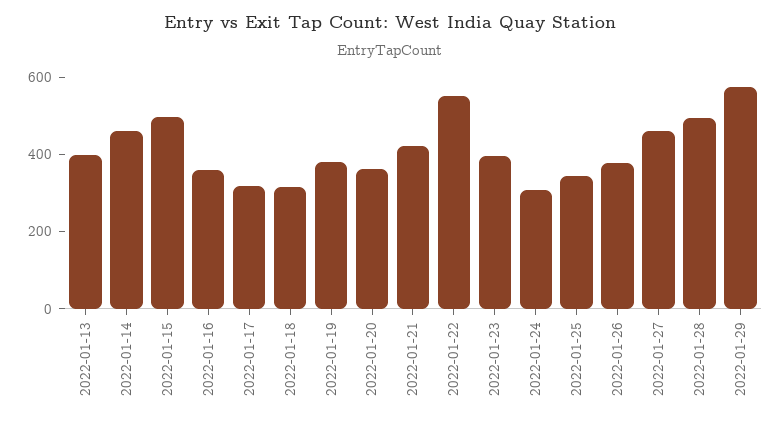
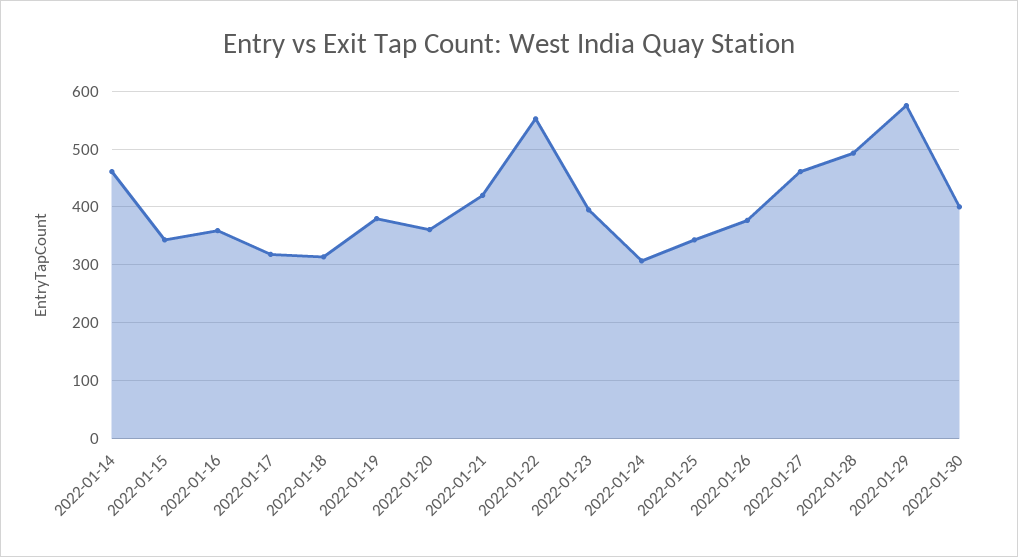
2022-01-13: 400 -> none
2022-01-15: 500 -> 340
2022-01-30: none -> 400

